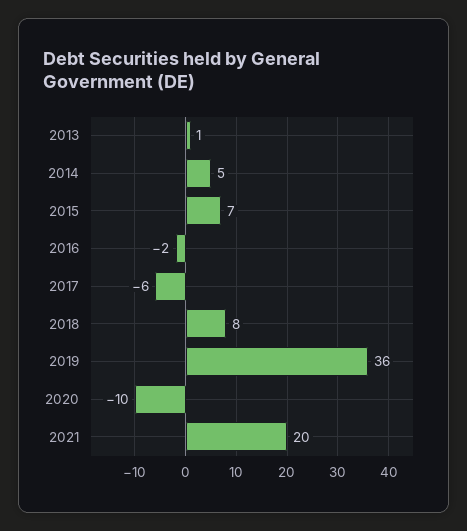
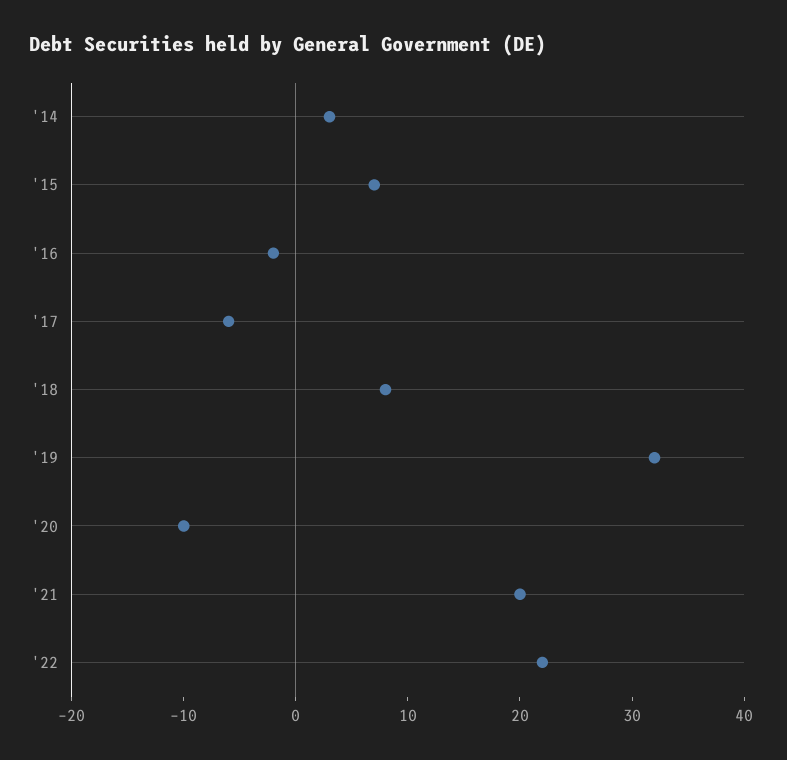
2013: 1 -> none
2014: 5 -> 3
2019: 36 -> 32
'22: none -> 22

